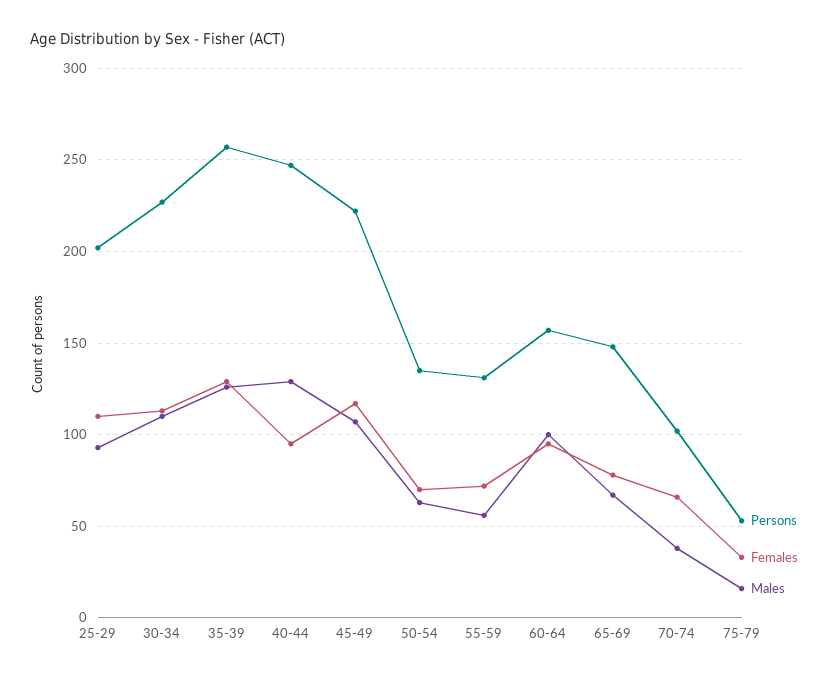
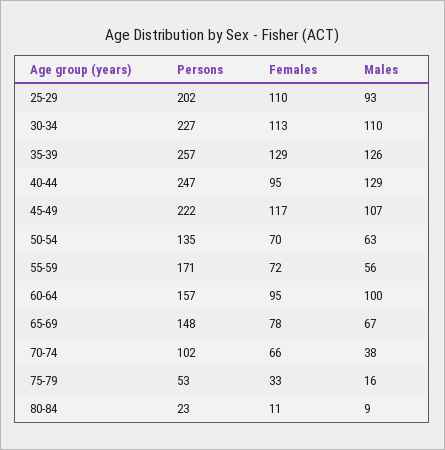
Persons, 55-59: 130 -> 171
Persons, 80-84: none -> 23
Females, 80-84: none -> 11
Males, 80-84: none -> 9

